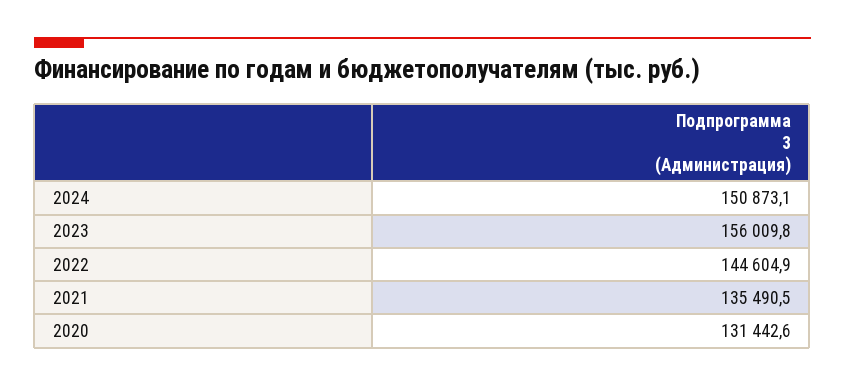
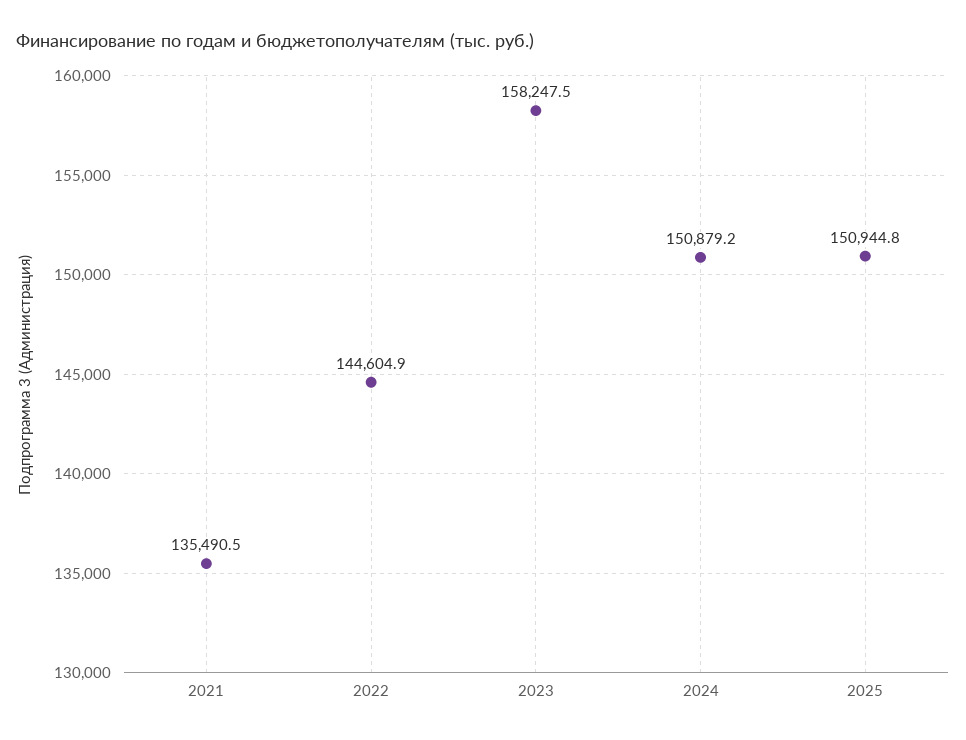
2024: 150873.1 -> 150879.2
2023: 156009.8 -> 158247.5
2020: 131442.6 -> none
2025: none -> 150944.8

